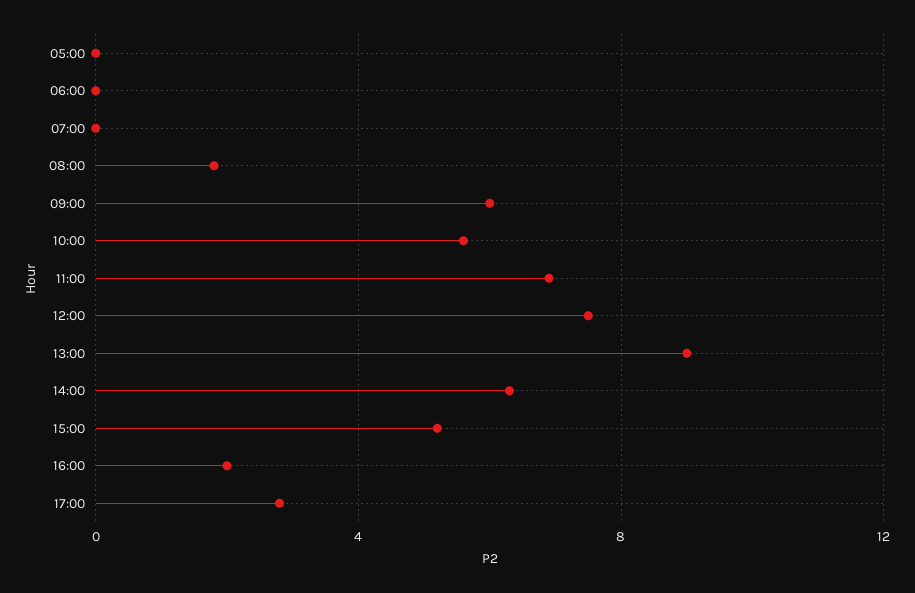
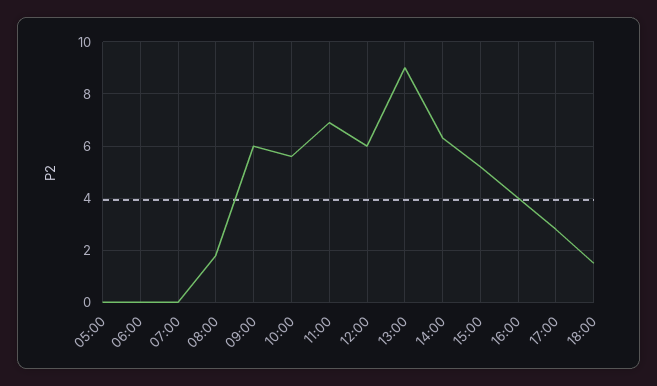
12:00: 7.5 -> 6
16:00: 2 -> 4
18:00: none -> 1.5

